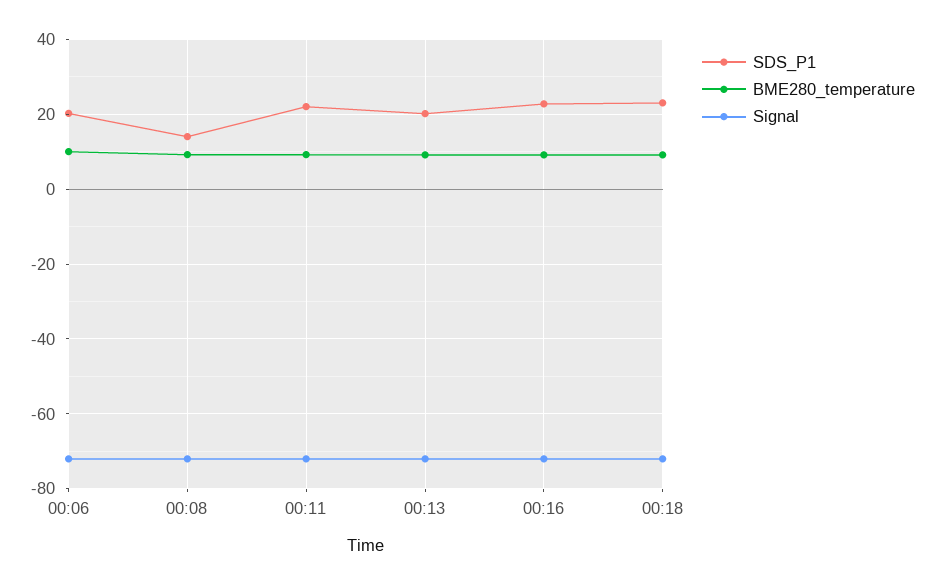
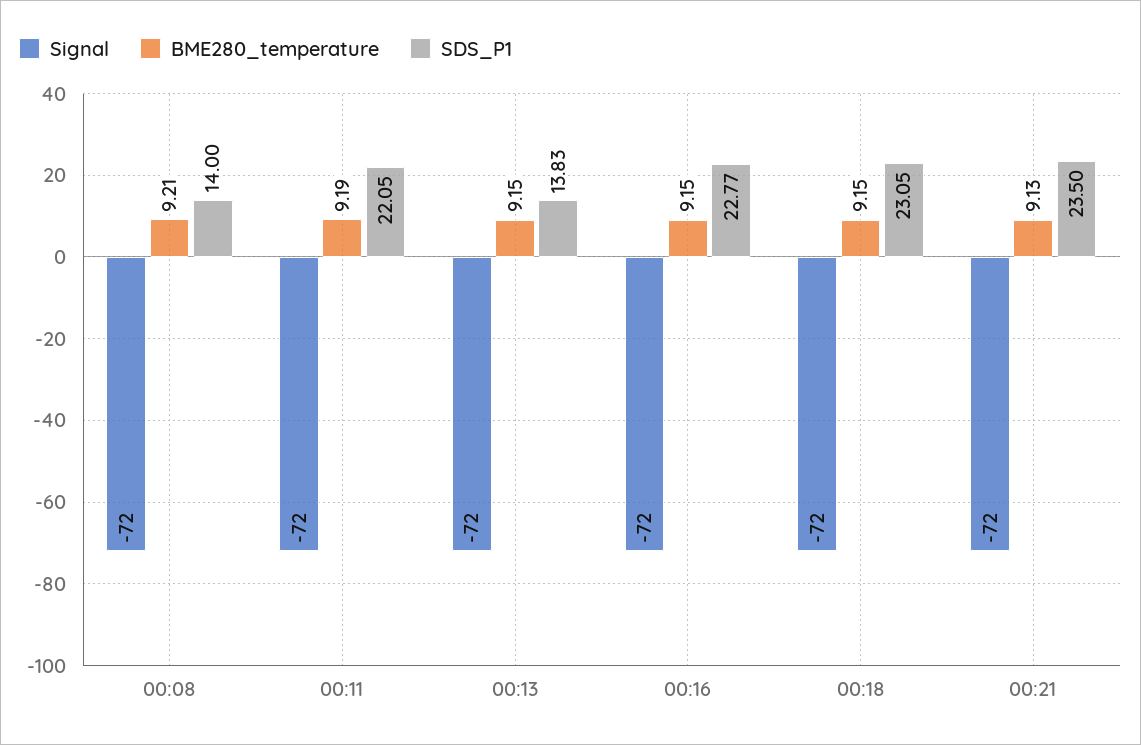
SDS_P1, 00:06: 20 -> none
BME280_temperature, 00:06: 10 -> none
Signal, 00:06: -72 -> none
SDS_P1, 00:13: 20 -> 13.83
Signal, 00:21: none -> -72
BME280_temperature, 00:21: none -> 9.13
SDS_P1, 00:21: none -> 23.5

